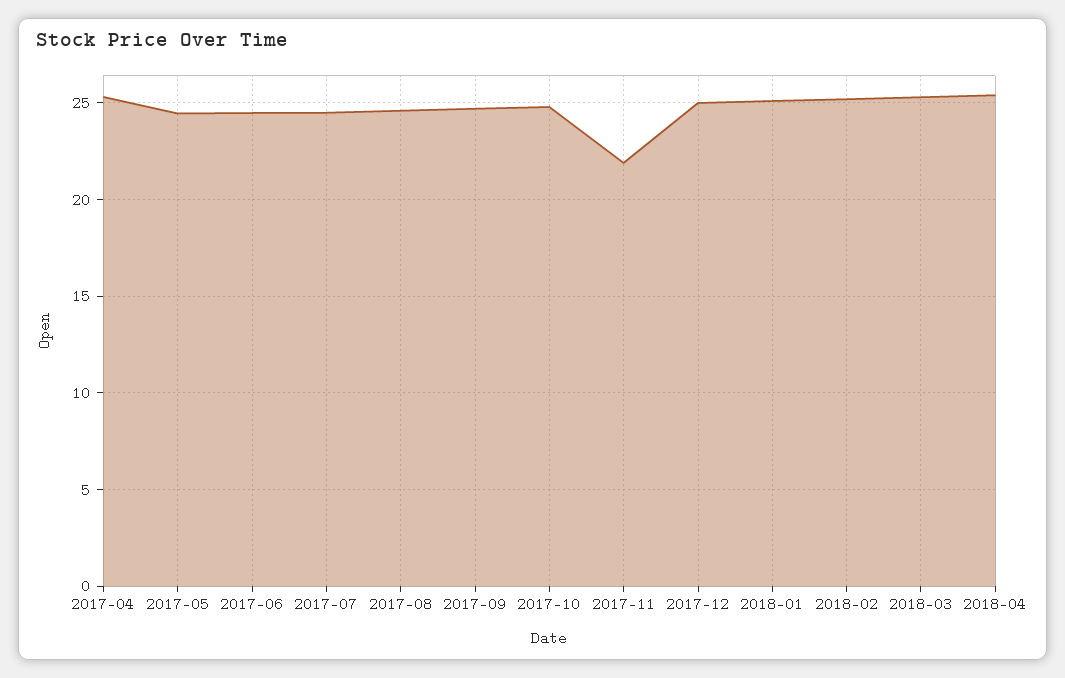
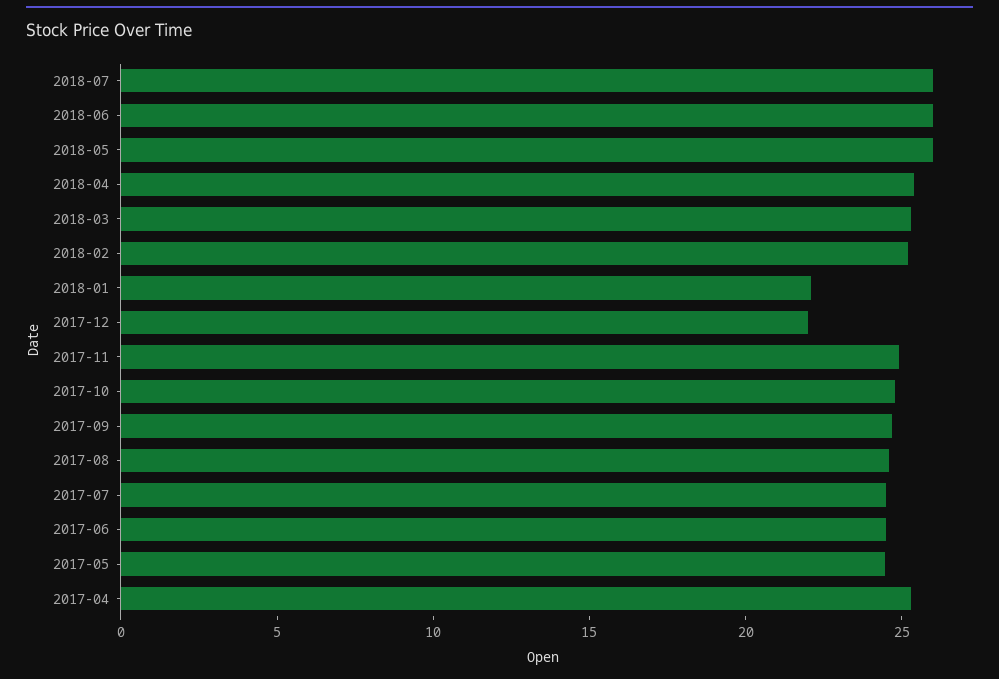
2017-11: 22 -> 25
2017-12: 25 -> 22
2018-01: 25 -> 22
2018-07: none -> 26
2018-06: none -> 26
2018-05: none -> 26

